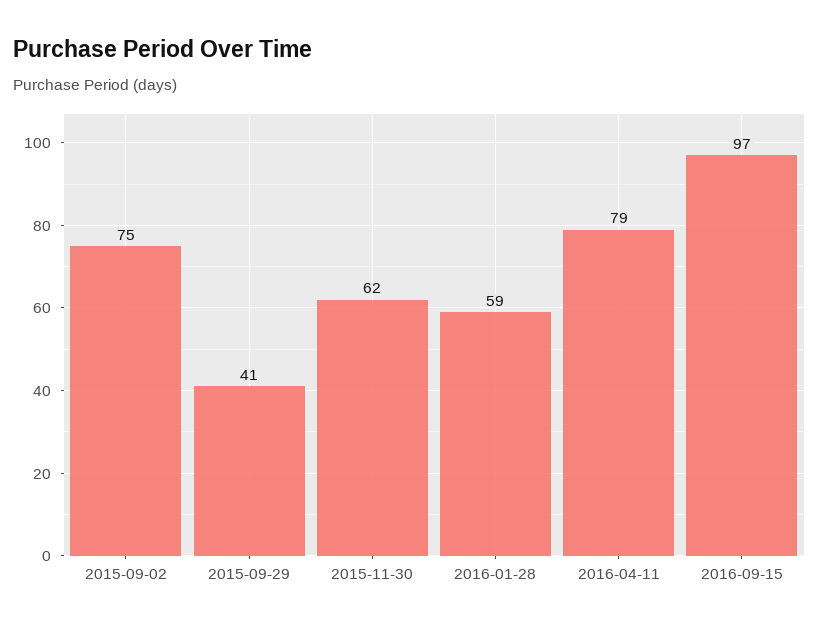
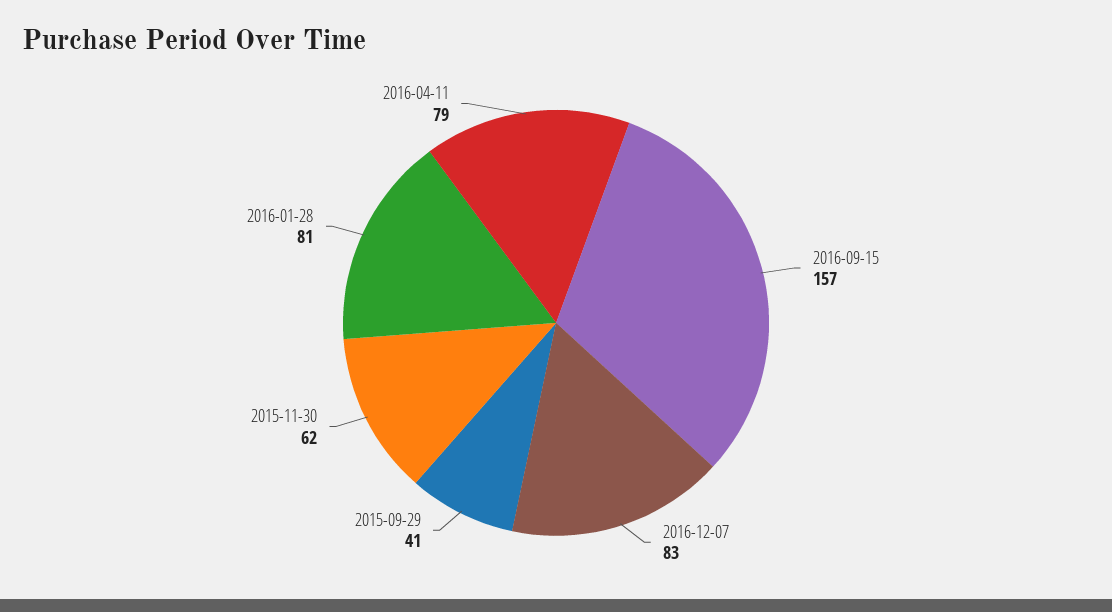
2015-09-02: 75 -> none
2016-01-28: 59 -> 81
2016-09-15: 97 -> 157
2016-12-07: none -> 83

